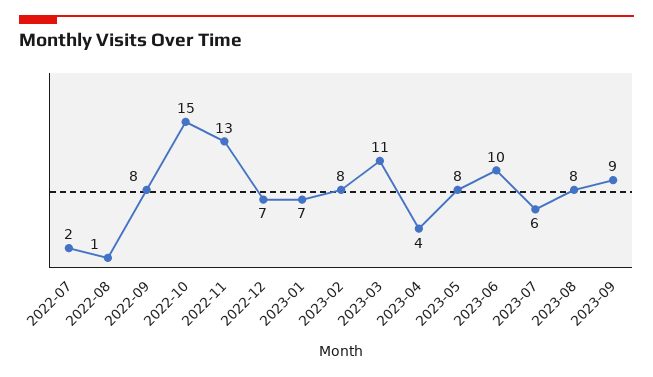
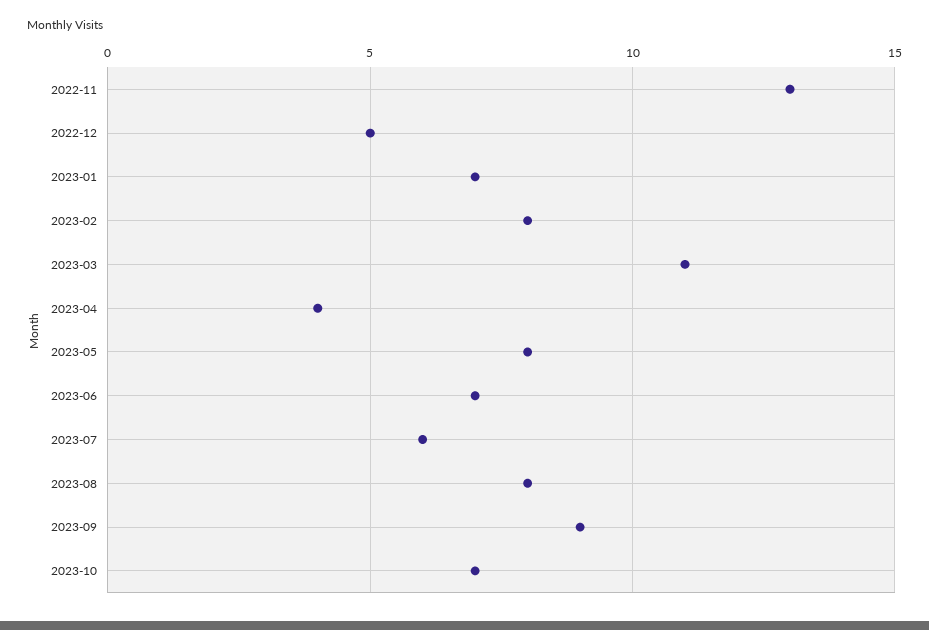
2022-07: 2 -> none
2022-08: 1 -> none
2022-09: 8 -> none
2022-10: 15 -> none
2022-12: 7 -> 5
2023-06: 10 -> 7
2023-10: none -> 7

